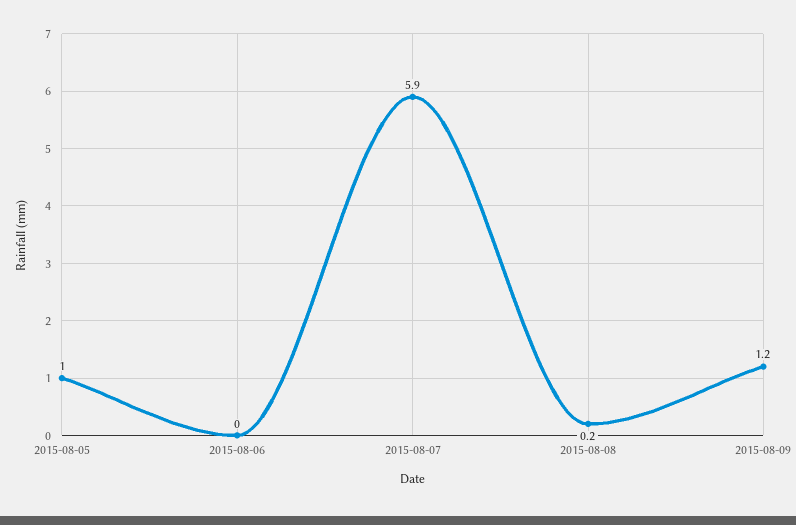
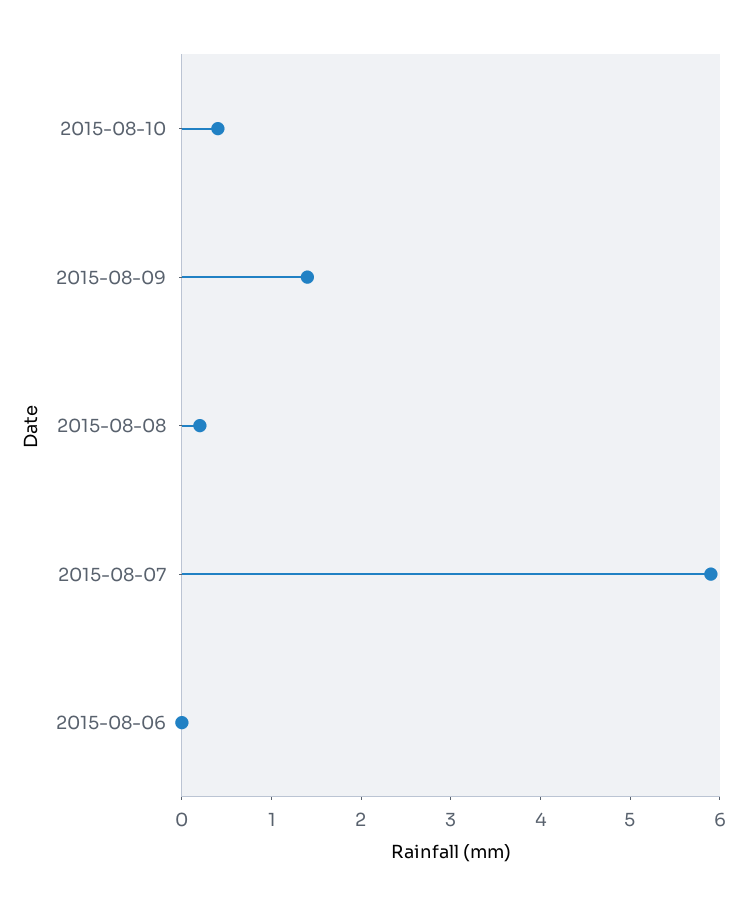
2015-08-05: 1 -> none
2015-08-09: 1.2 -> 1.4
2015-08-10: none -> 0.4

